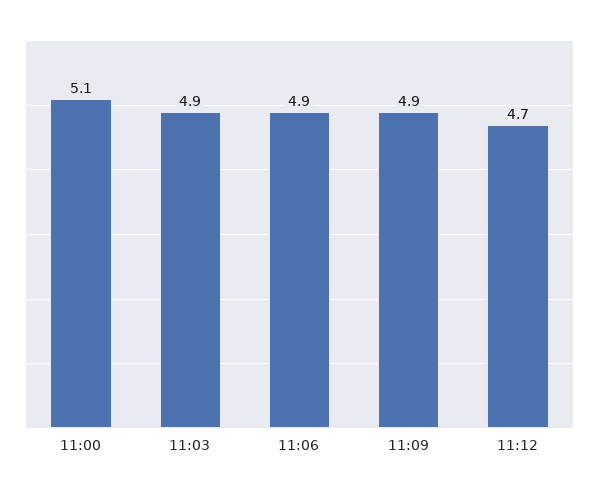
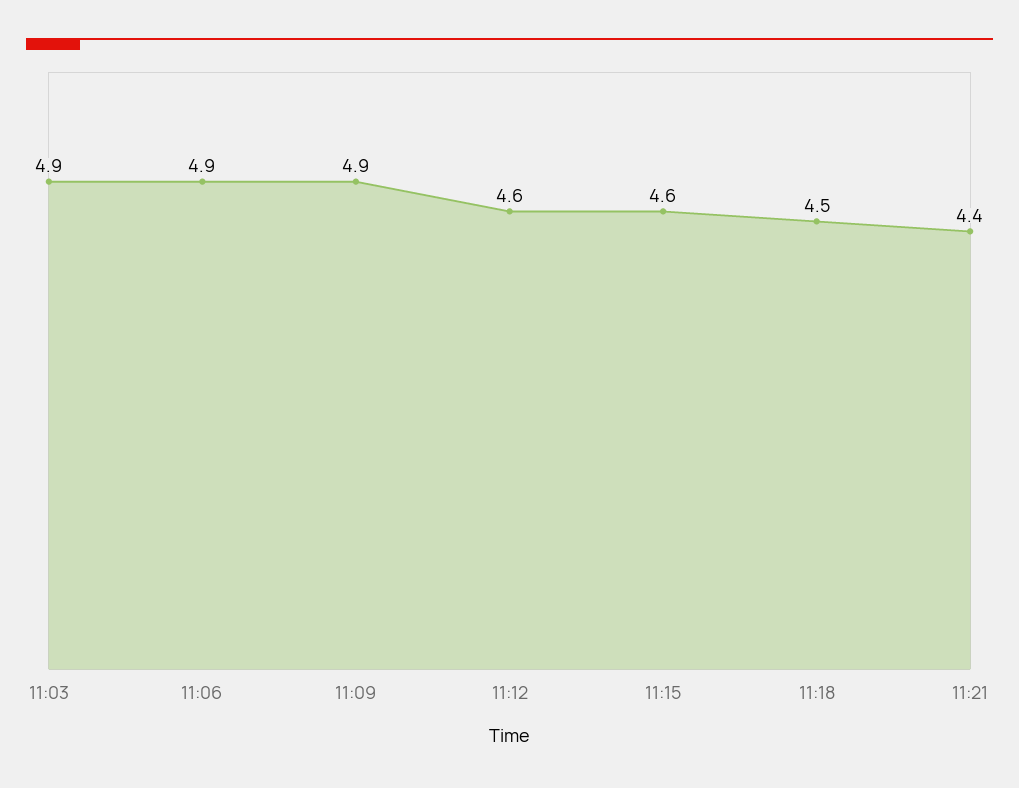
11:00: 5.1 -> none
11:12: 4.7 -> 4.6
11:15: none -> 4.6
11:18: none -> 4.5
11:21: none -> 4.4

